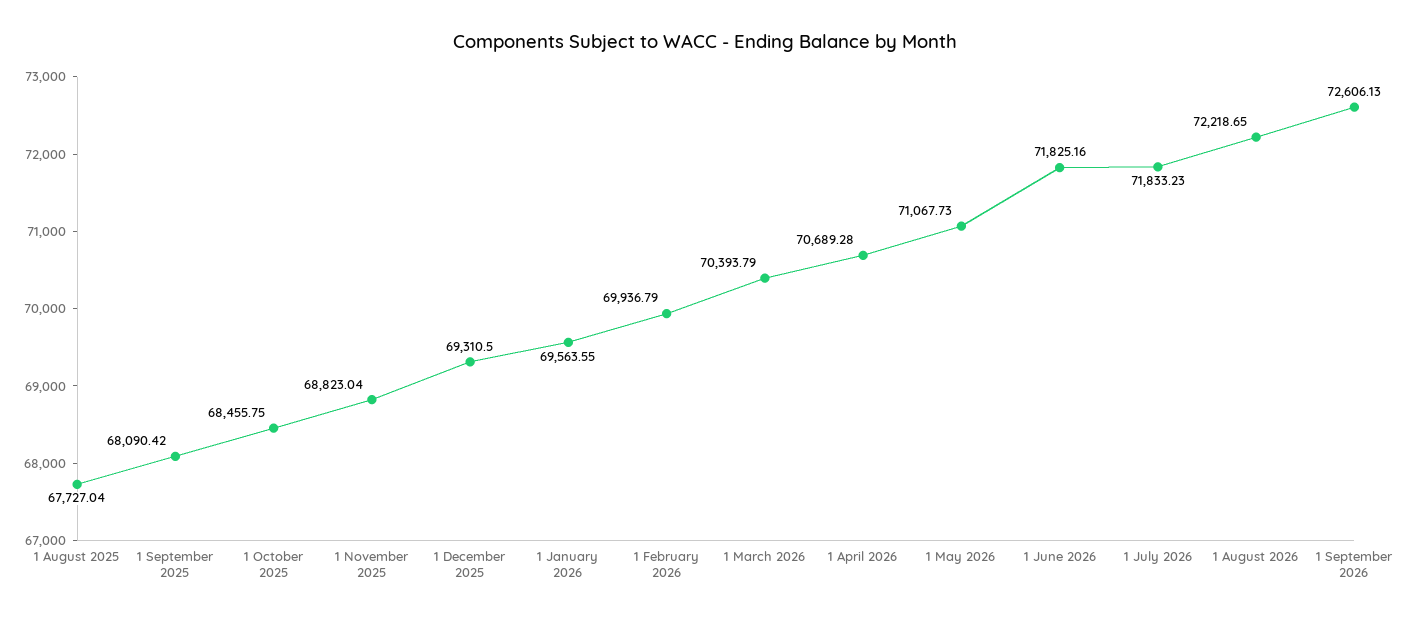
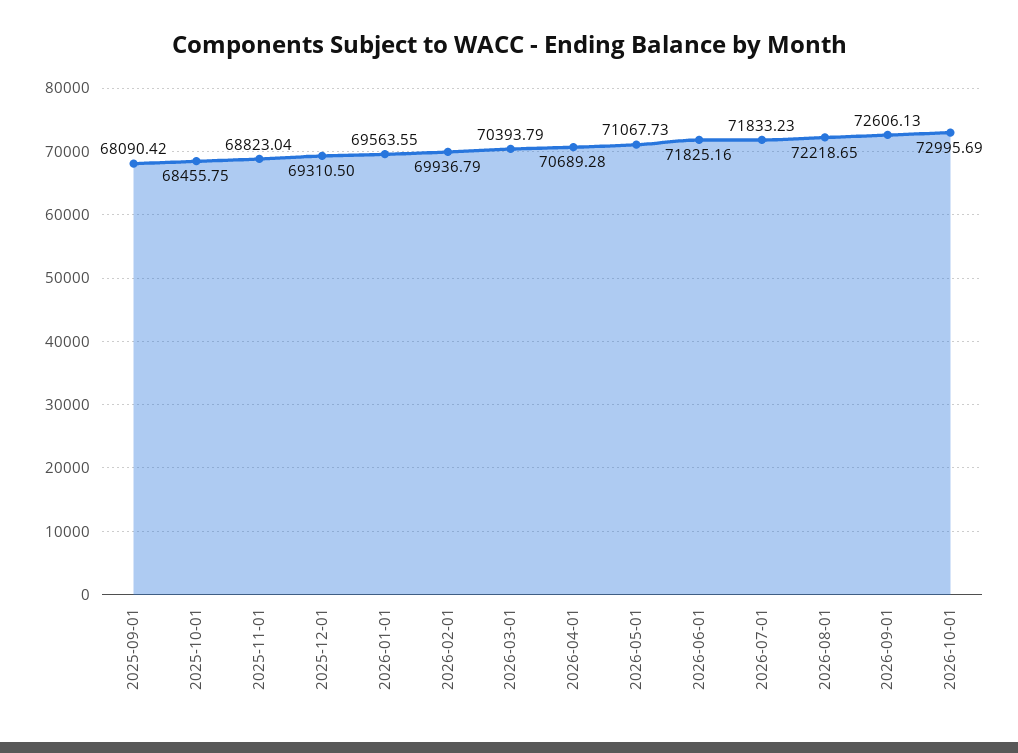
1 August 2025: 67727.04 -> none
2026-10-01: none -> 72995.69

